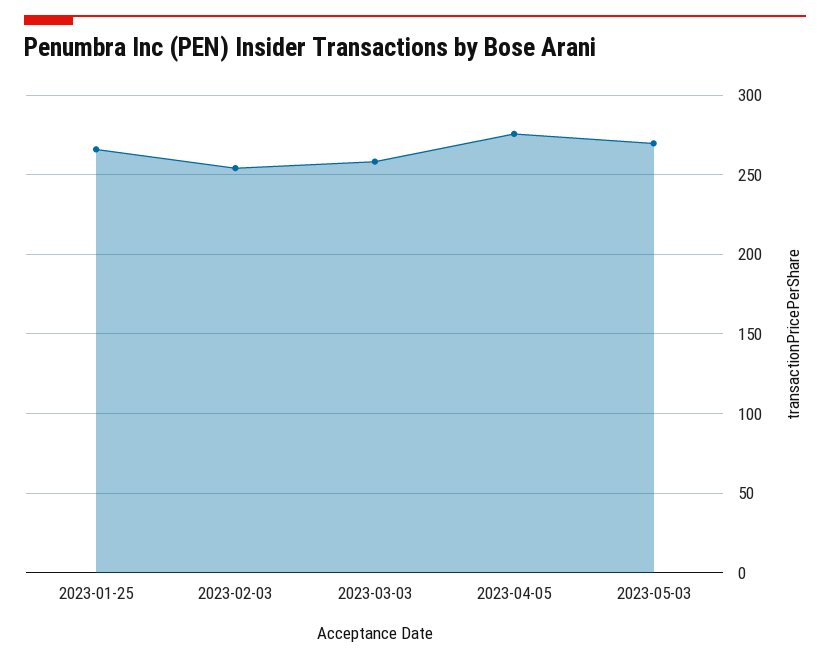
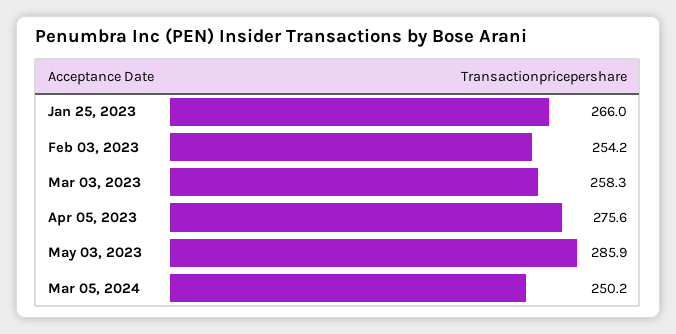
2023-05-03: 270 -> 285.9
Mar 05, 2024: none -> 250.2

